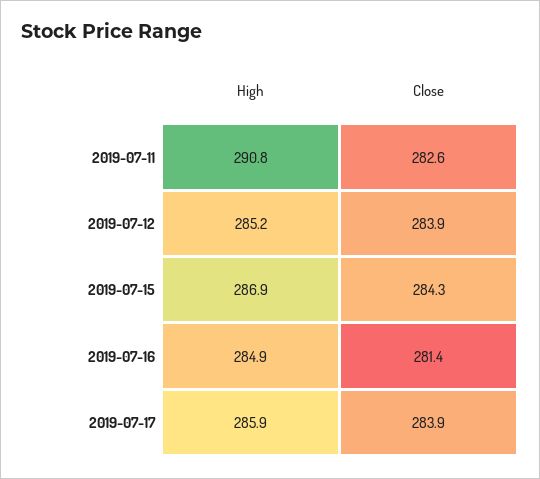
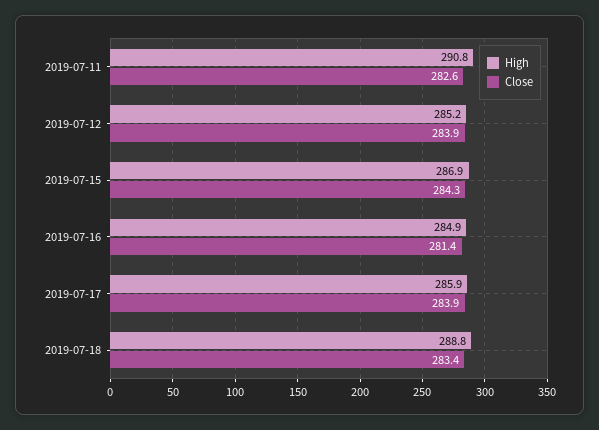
High, 2019-07-18: none -> 288.8
Close, 2019-07-18: none -> 283.4

